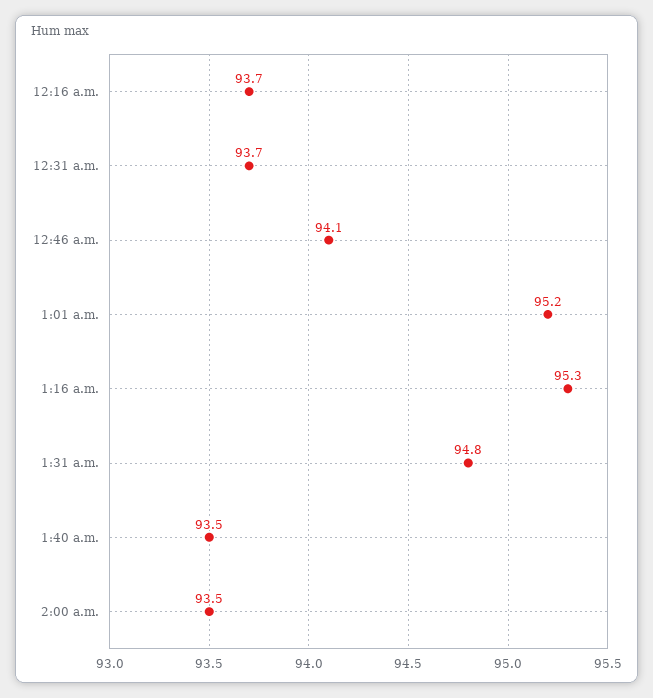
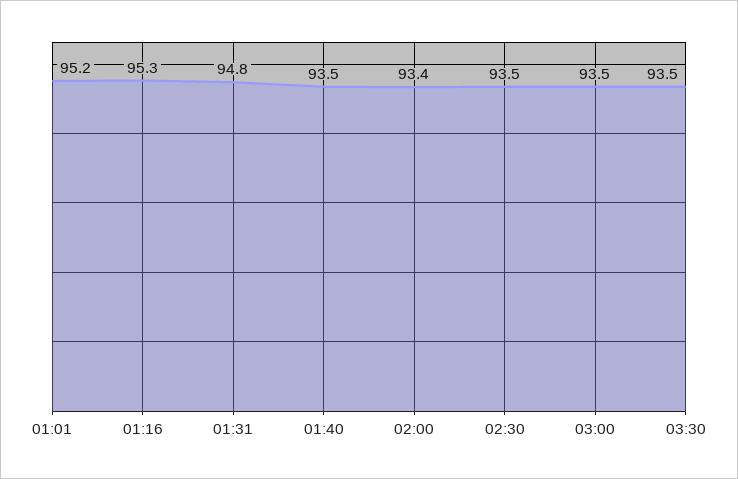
12:16 a.m.: 93.7 -> none
12:31 a.m.: 93.7 -> none
12:46 a.m.: 94.1 -> none
2:00 a.m.: 93.5 -> 93.4
02:30: none -> 93.5
03:00: none -> 93.5
03:30: none -> 93.5

